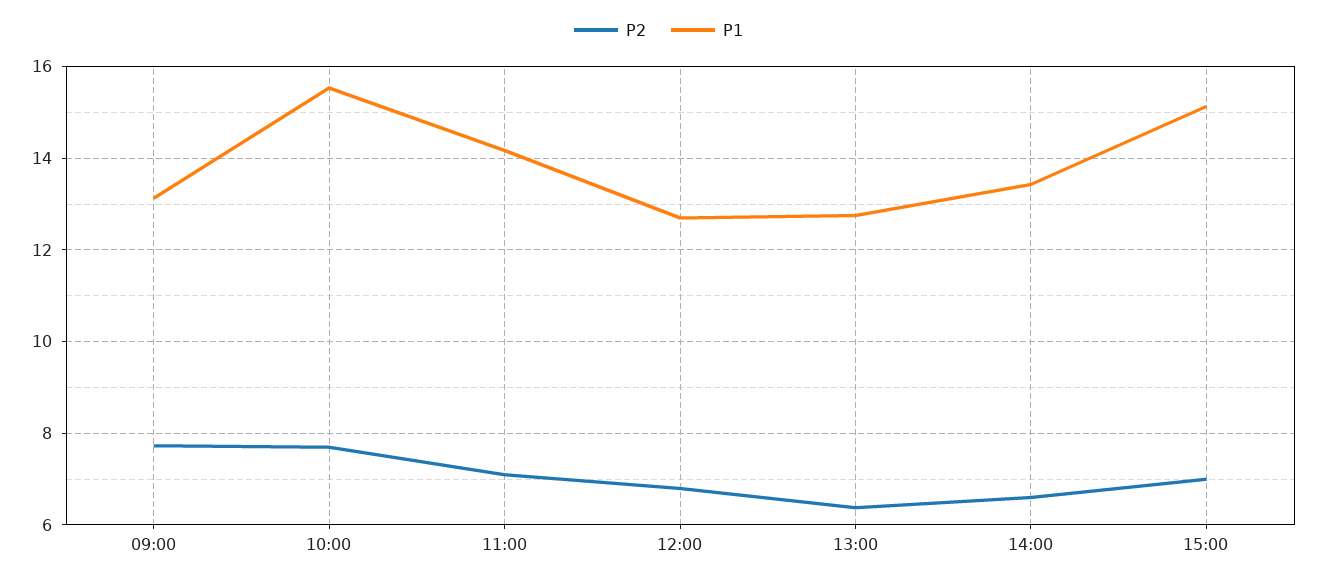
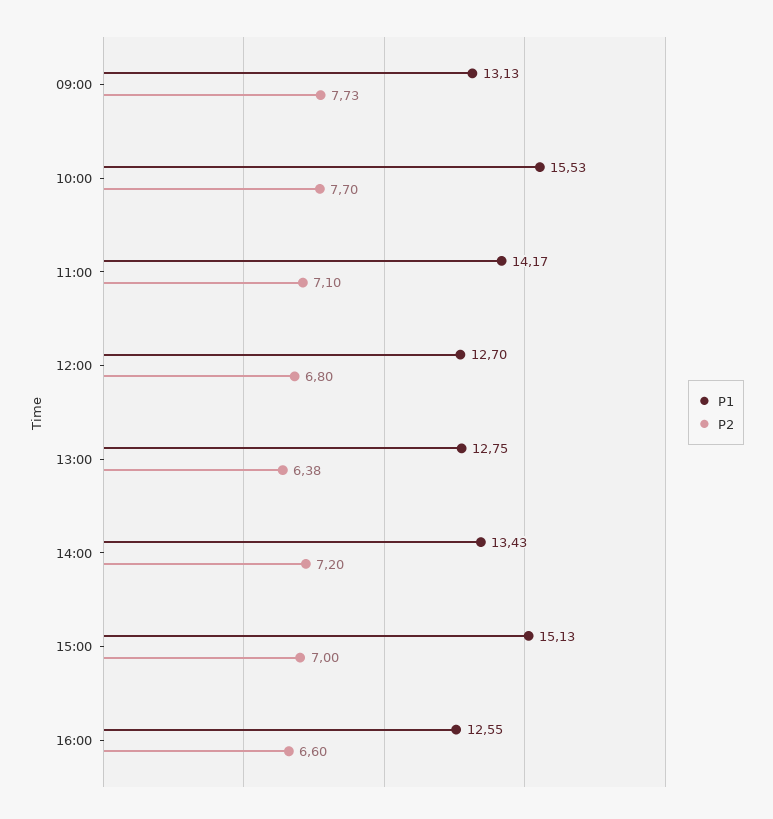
P2, 14:00: 6.6 -> 7.2
P1, 16:00: none -> 12.55
P2, 16:00: none -> 6.6

